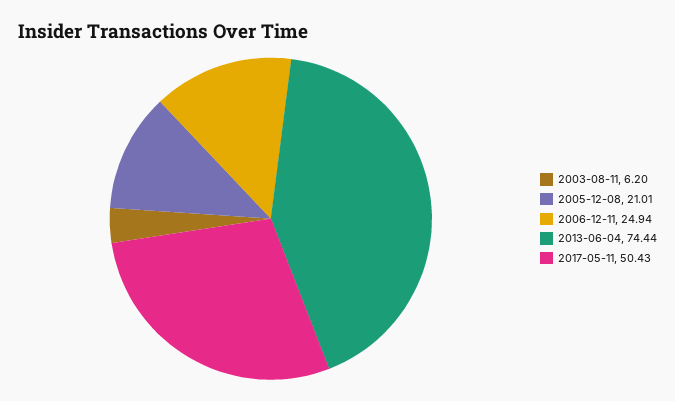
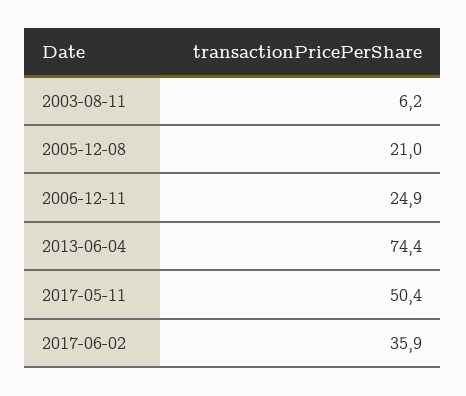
2017-06-02: none -> 35.9

